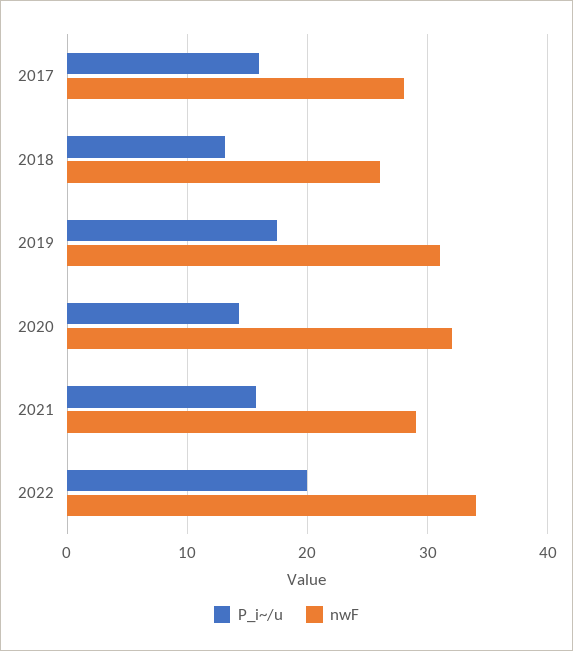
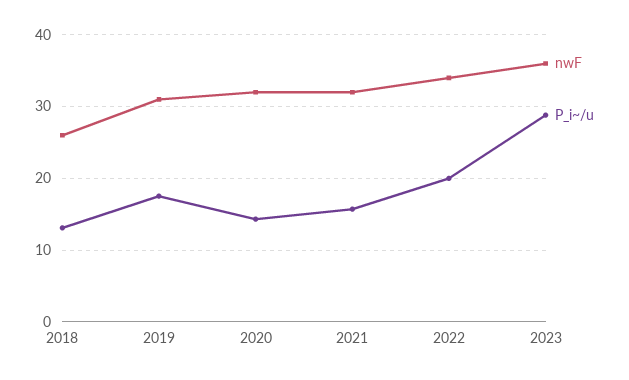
P_i~/u, 2017: 16 -> none
nwF, 2017: 28 -> none
nwF, 2021: 29 -> 32
nwF, 2023: none -> 36
P_i~/u, 2023: none -> 29

